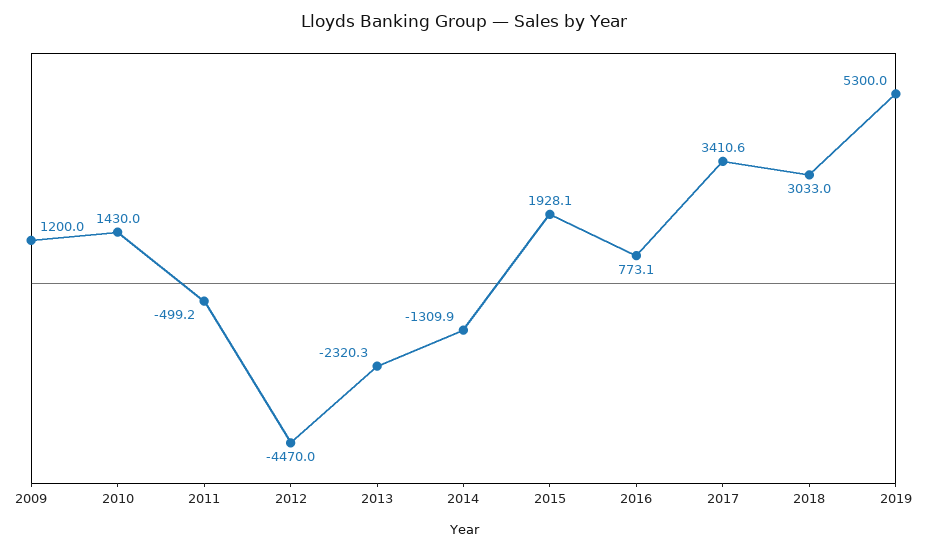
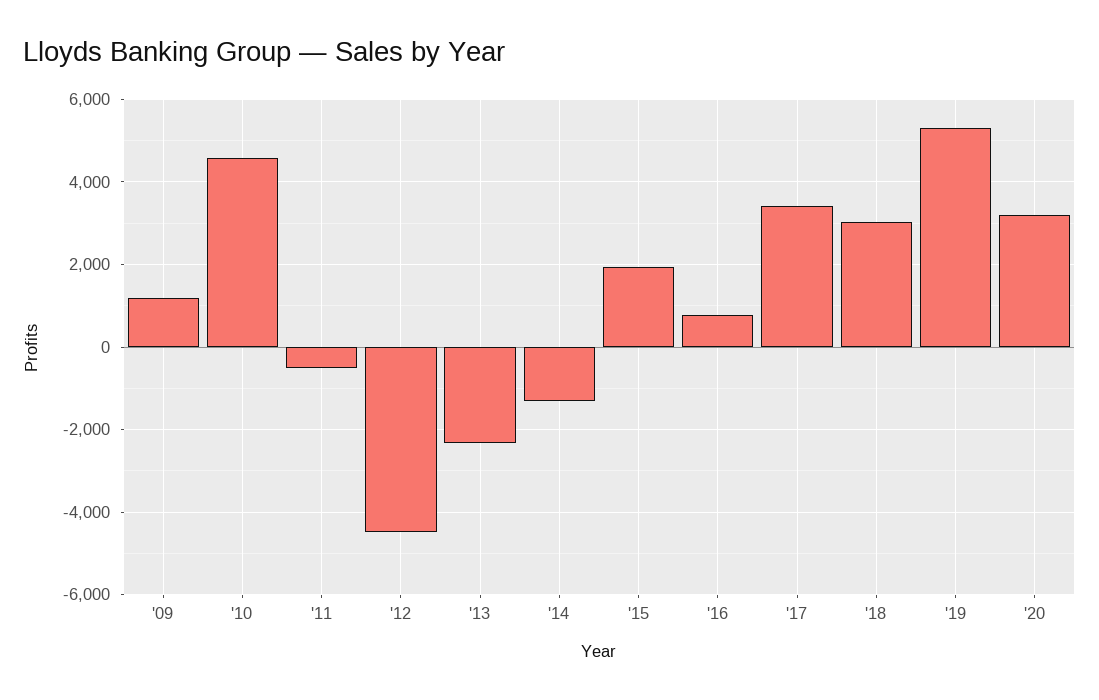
2010: 1430 -> 4600
'20: none -> 3200

